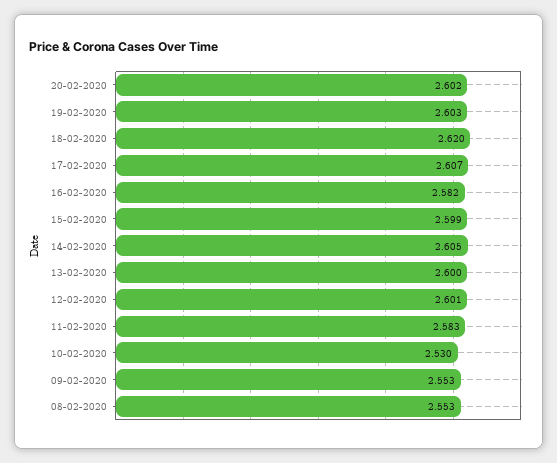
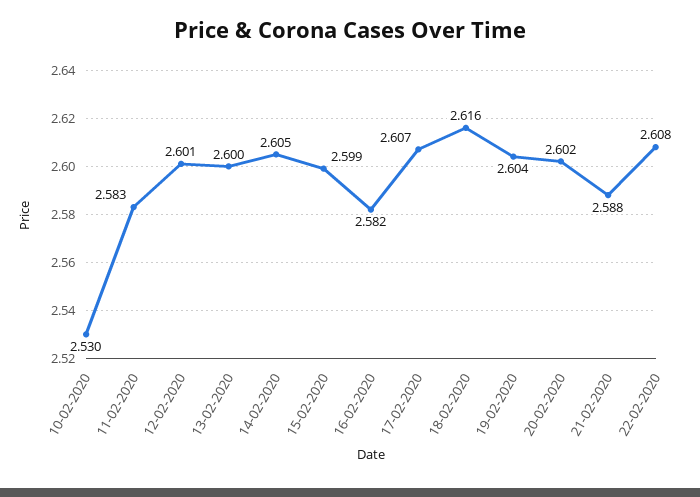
19-02-2020: 2.603 -> 2.604
18-02-2020: 2.62 -> 2.616
09-02-2020: 2.553 -> none
08-02-2020: 2.553 -> none
21-02-2020: none -> 2.588
22-02-2020: none -> 2.608

